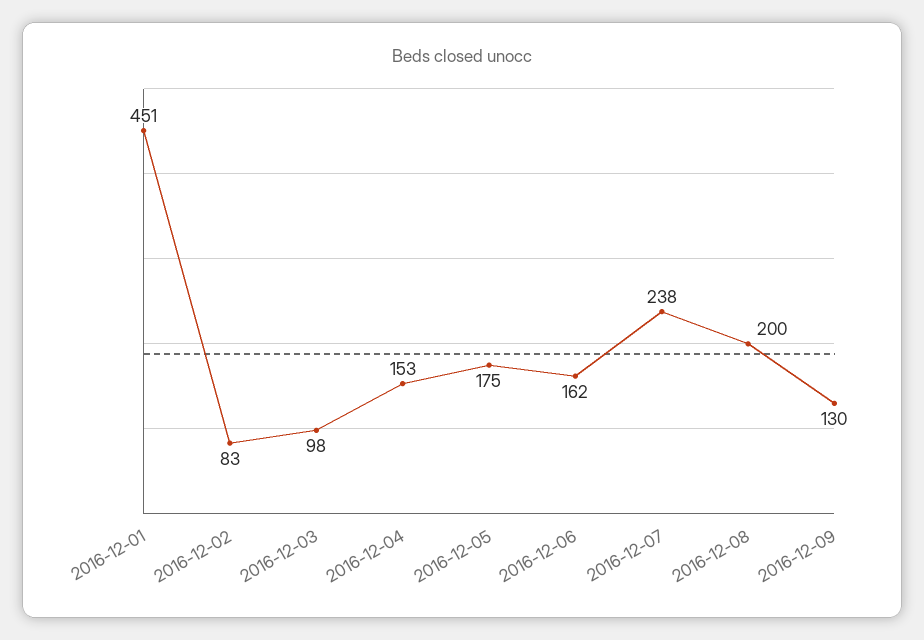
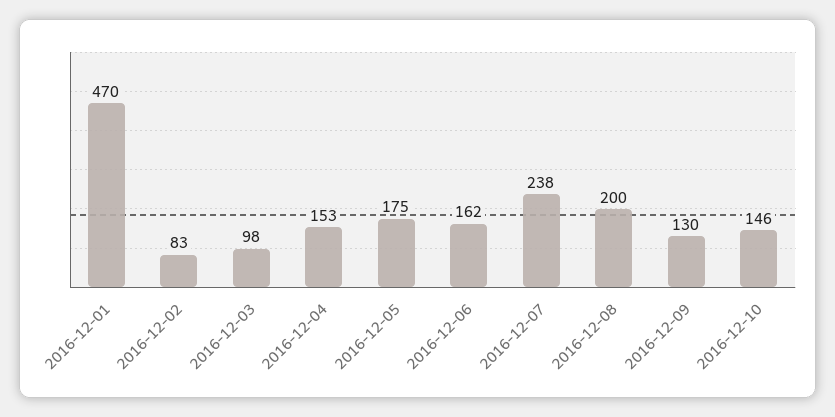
2016-12-01: 451 -> 470
2016-12-10: none -> 146

